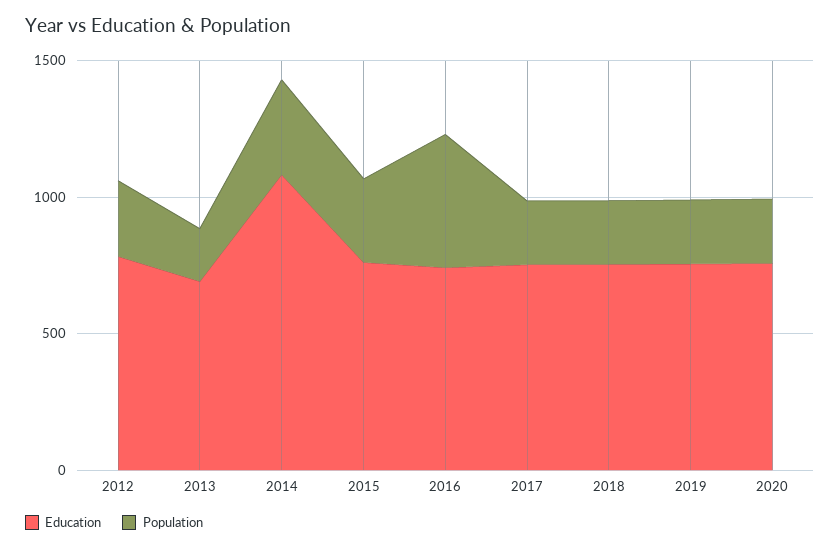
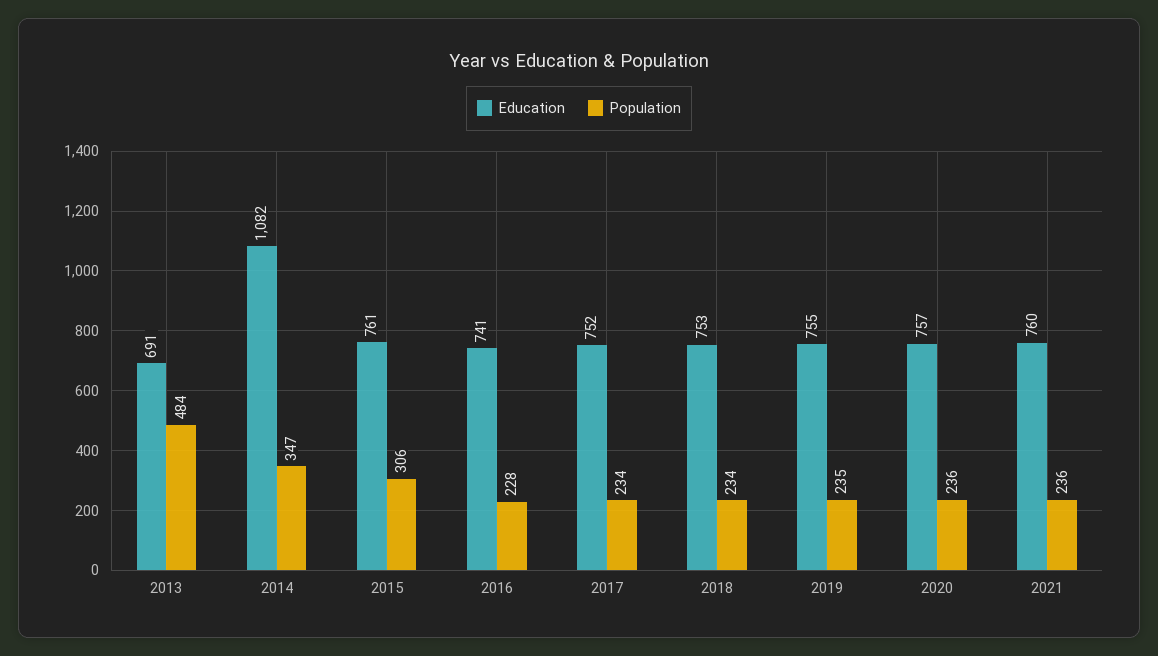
Education, 2012: 800 -> none
Population, 2012: 300 -> none
Population, 2013: 200 -> 484
Population, 2016: 500 -> 228
Education, 2021: none -> 760
Population, 2021: none -> 236

